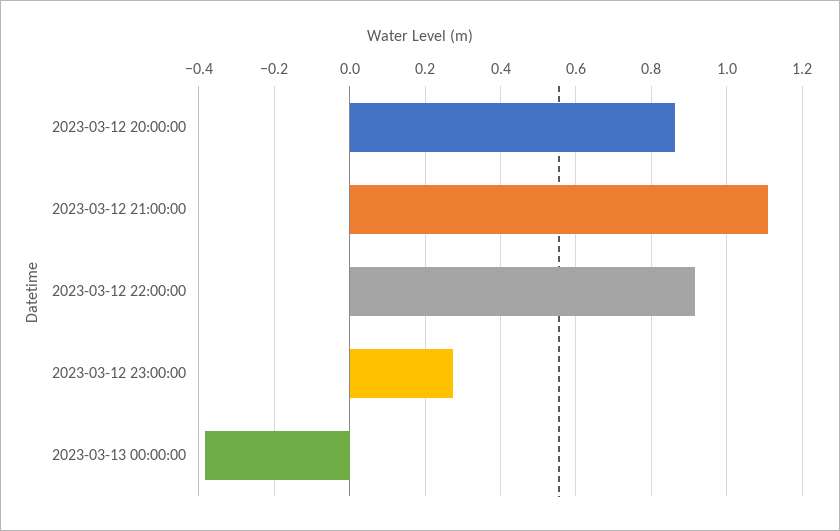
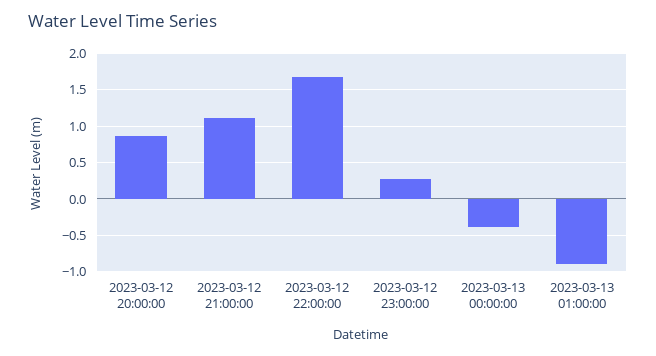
2023-03-12 22:00:00: 0.92 -> 1.7
2023-03-13 01:00:00: none -> -0.9

